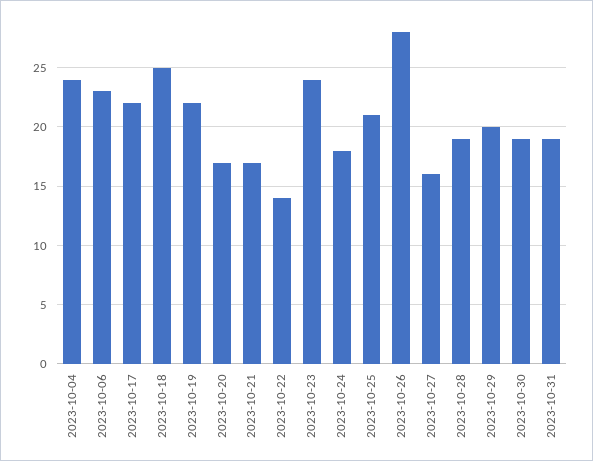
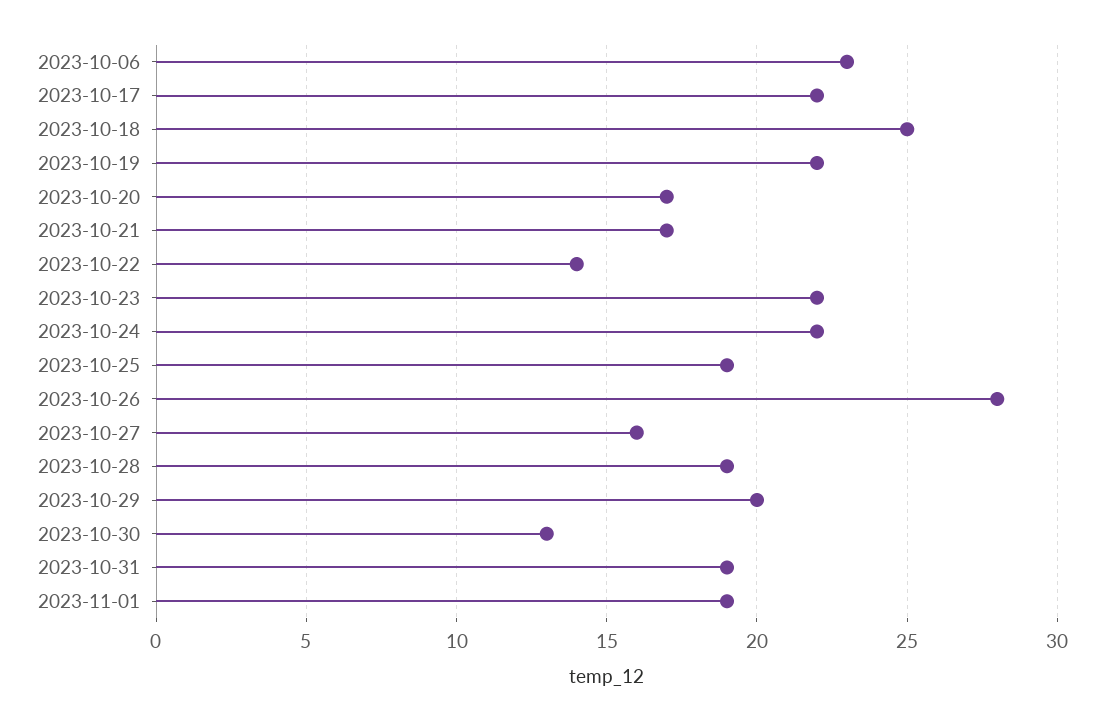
2023-10-04: 24 -> none
2023-10-23: 24 -> 22
2023-10-24: 18 -> 22
2023-10-25: 21 -> 19
2023-10-30: 19 -> 13
2023-11-01: none -> 19

